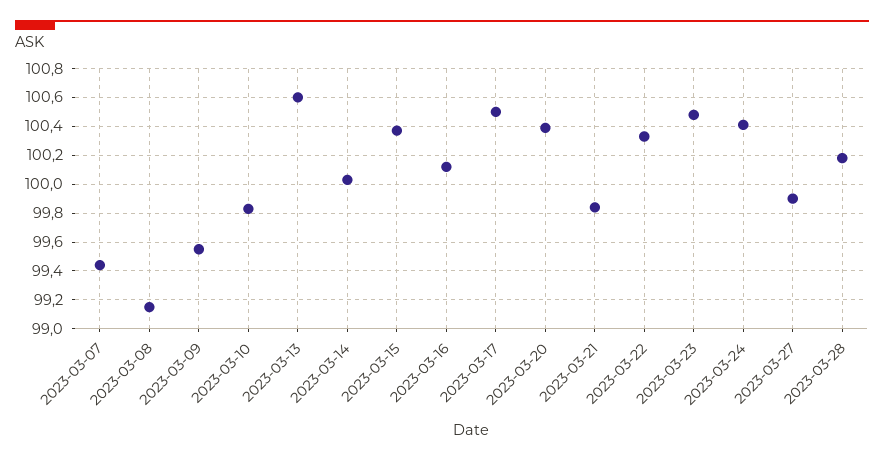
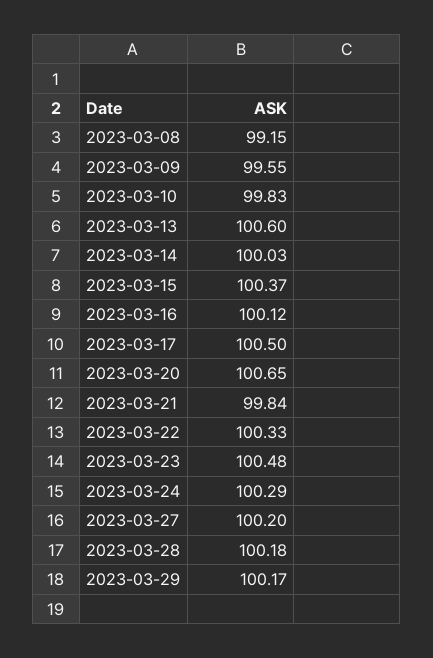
2023-03-07: 99.45 -> none
2023-03-20: 100.4 -> 100.65
2023-03-24: 100.4 -> 100.29
2023-03-27: 99.9 -> 100.2
2023-03-29: none -> 100.17

